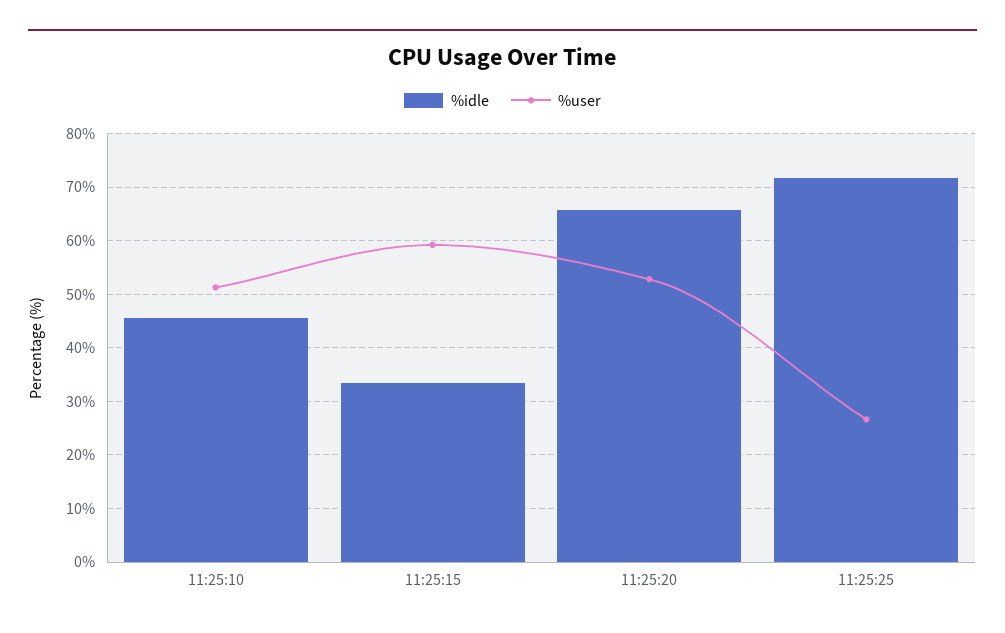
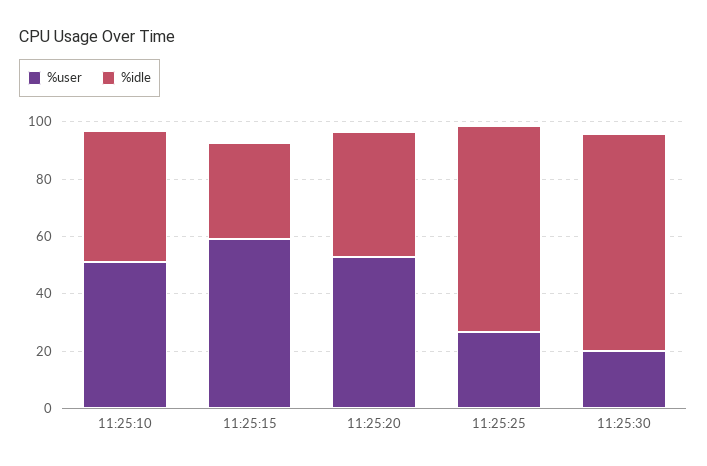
%idle, 11:25:20: 66 -> 45
%user, 11:25:30: none -> 20
%idle, 11:25:30: none -> 75

